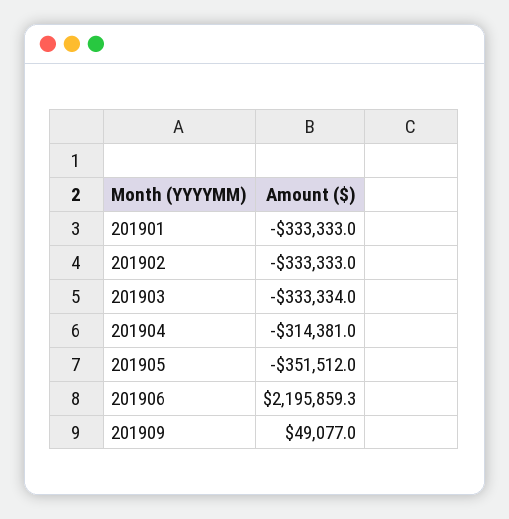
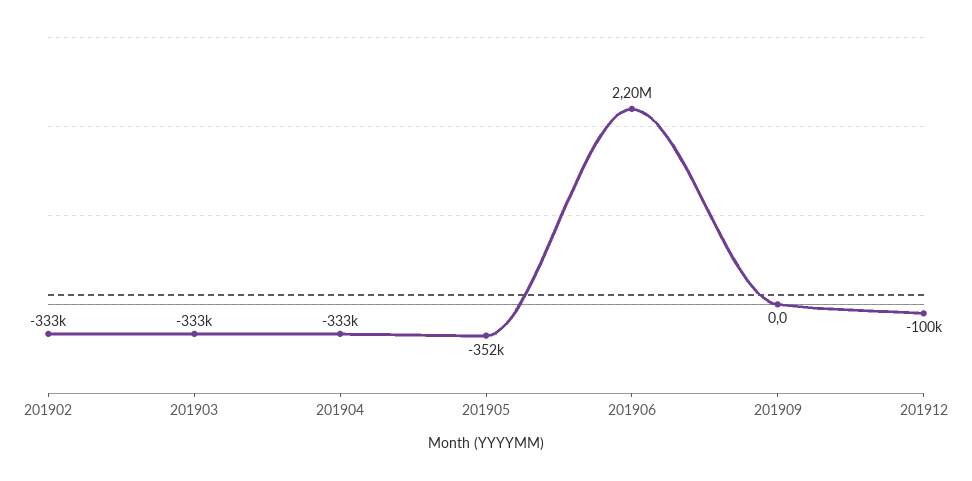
201901: -333333 -> none
201904: -314381 -> -333000
201909: 49077 -> 0
201912: none -> -100000

